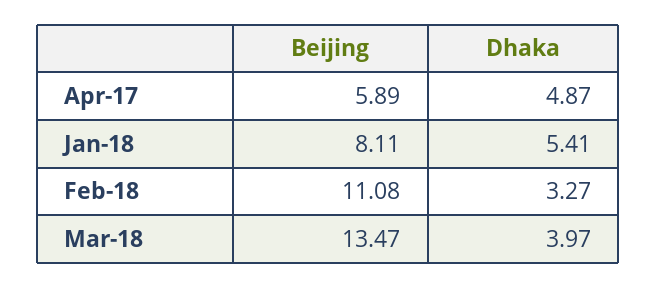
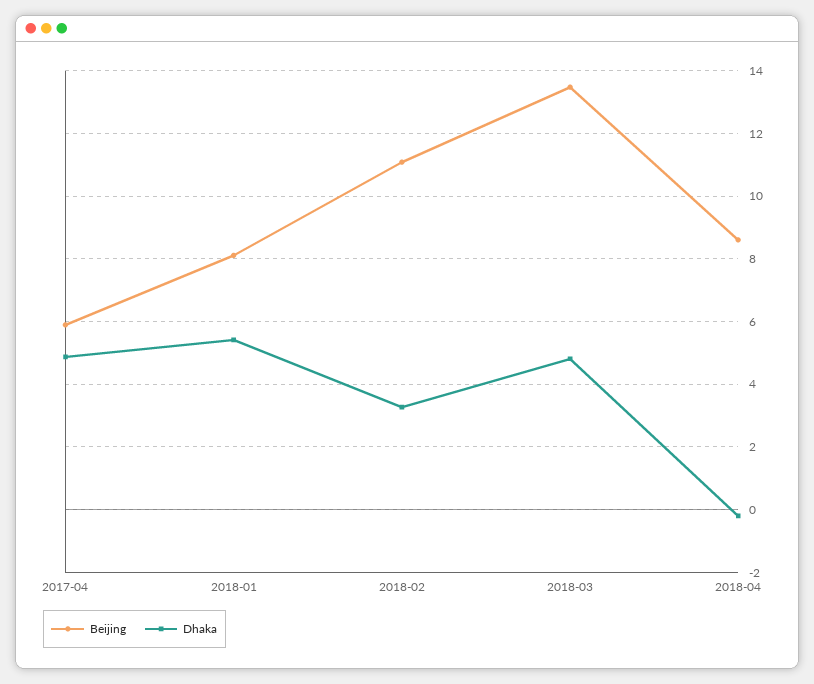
Dhaka, Mar-18: 3.97 -> 4.8
Beijing, 2018-04: none -> 8.6
Dhaka, 2018-04: none -> -0.2

